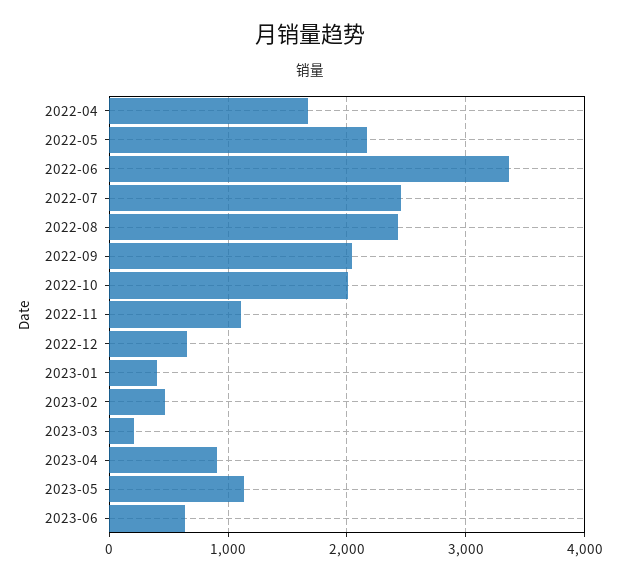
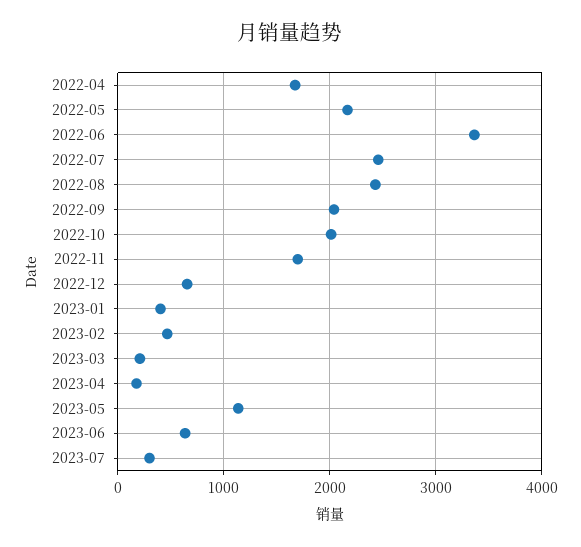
2022-11: 1100 -> 1700
2023-04: 900 -> 200
2023-07: none -> 300

